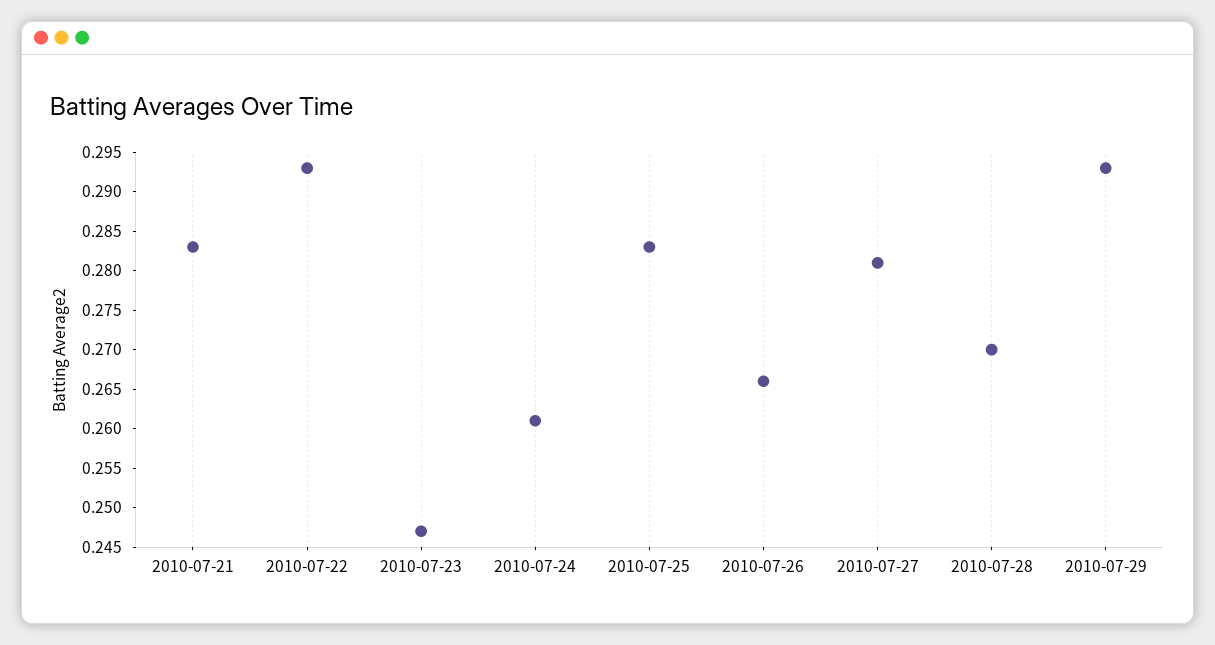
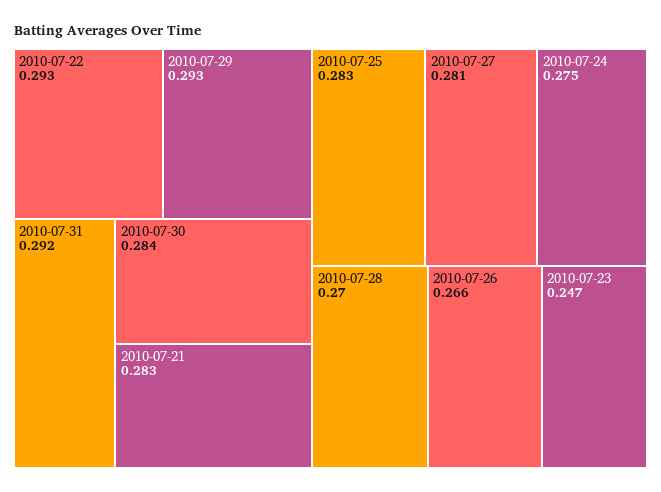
2010-07-24: 0.26 -> 0.275
2010-07-31: none -> 0.292
2010-07-30: none -> 0.284

